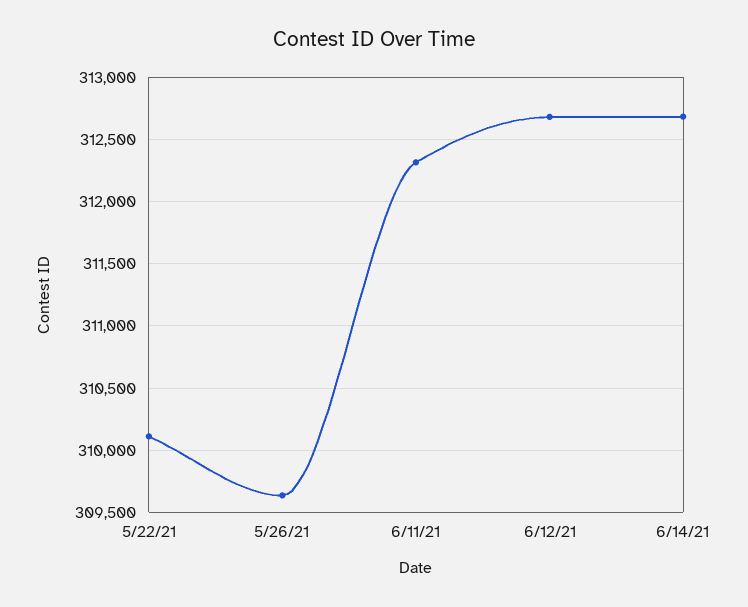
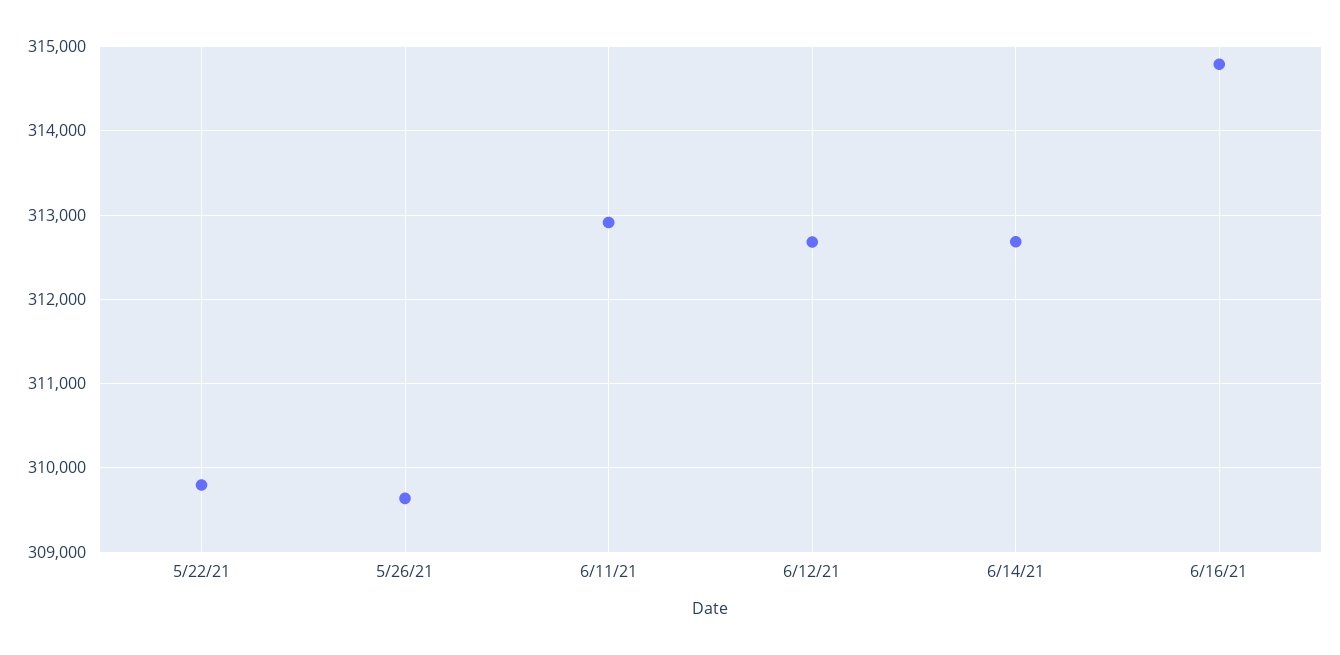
5/22/21: 310100 -> 309800
6/11/21: 312300 -> 312900
6/16/21: none -> 314800

